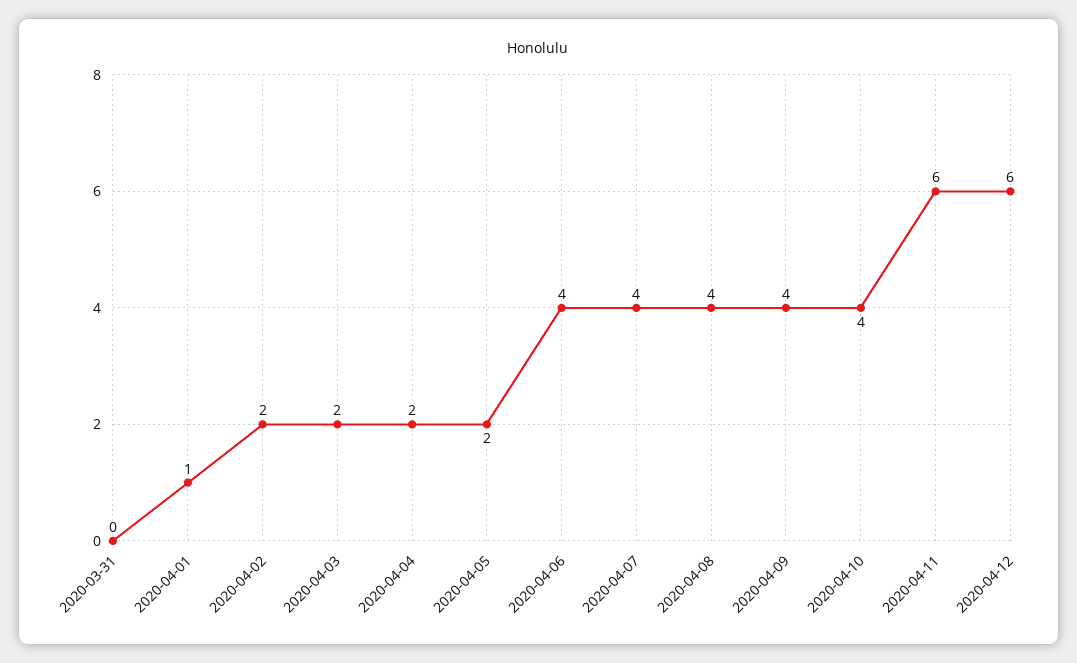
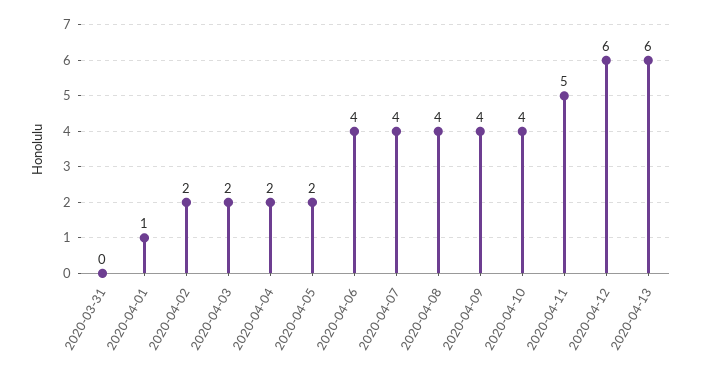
2020-04-11: 6 -> 5
2020-04-13: none -> 6

